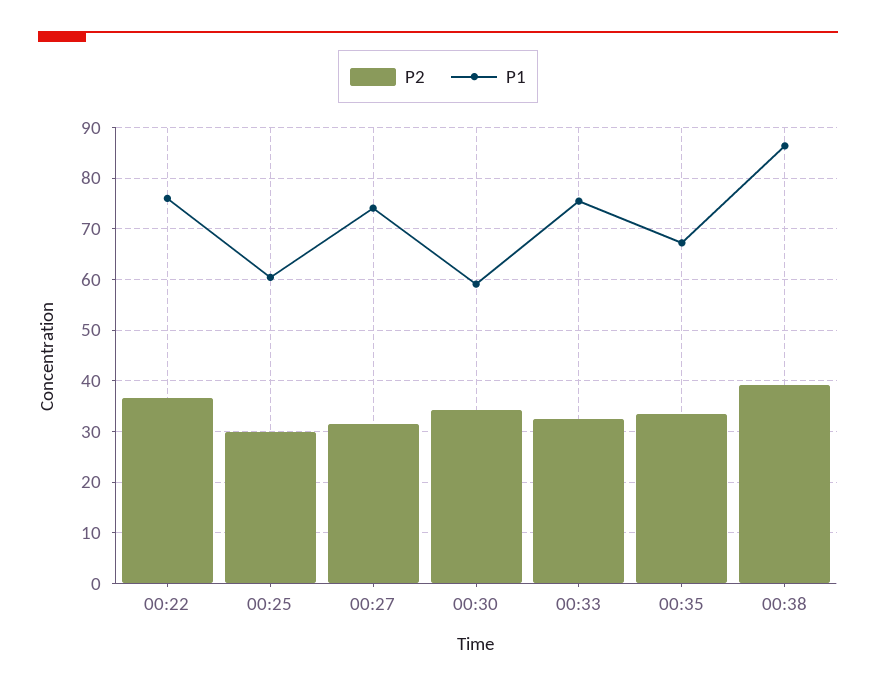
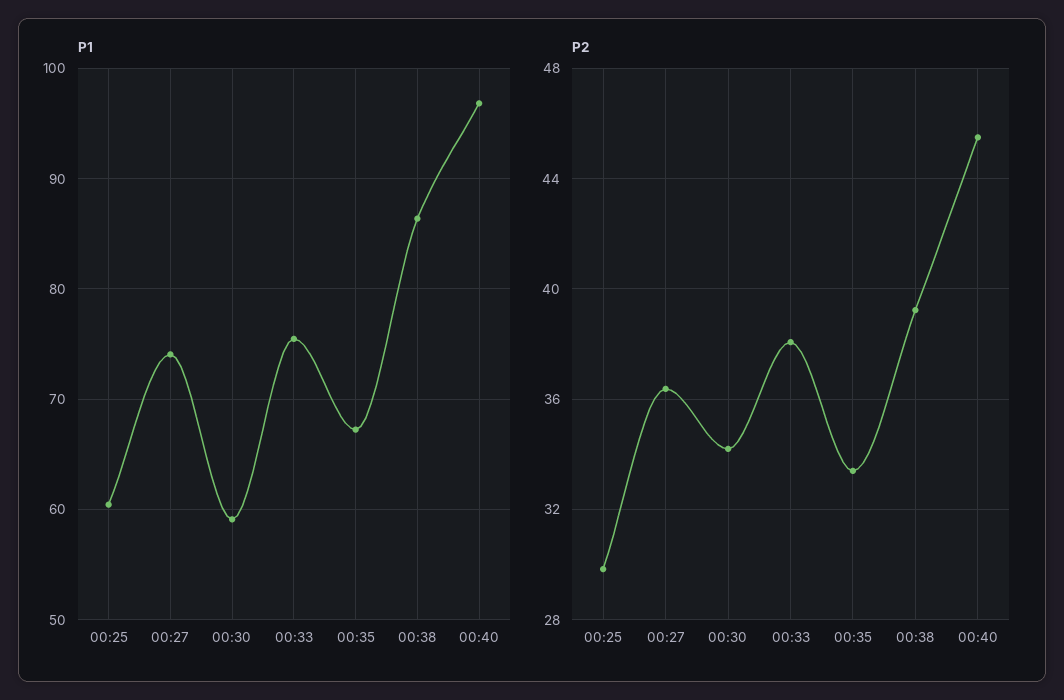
P2, 00:22: 36 -> none
P1, 00:22: 76 -> none
P2, 00:27: 32 -> 36.5
P2, 00:33: 32 -> 38
P1, 00:40: none -> 97
P2, 00:40: none -> 45.5

